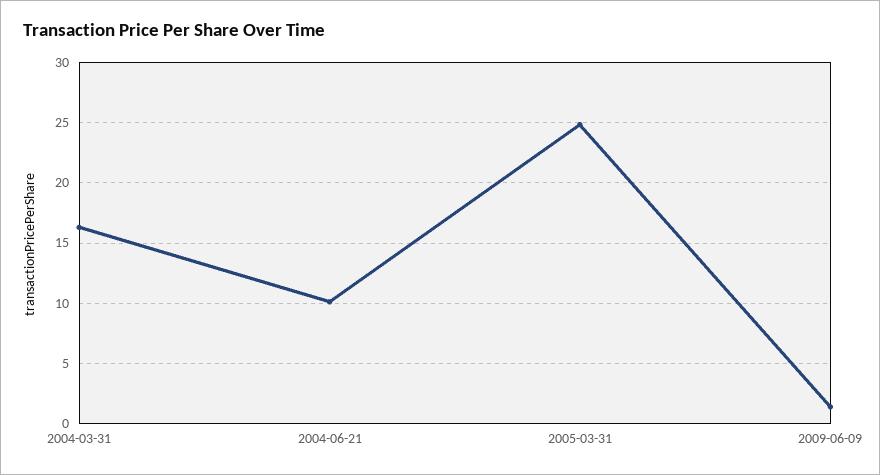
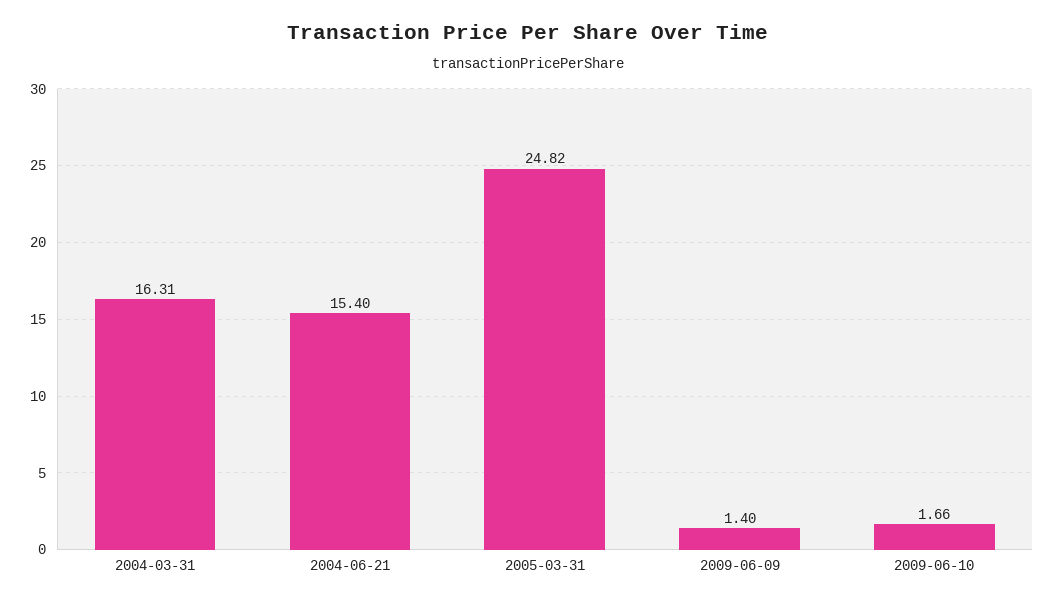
2004-06-21: 10 -> 15.4
2009-06-10: none -> 1.66

